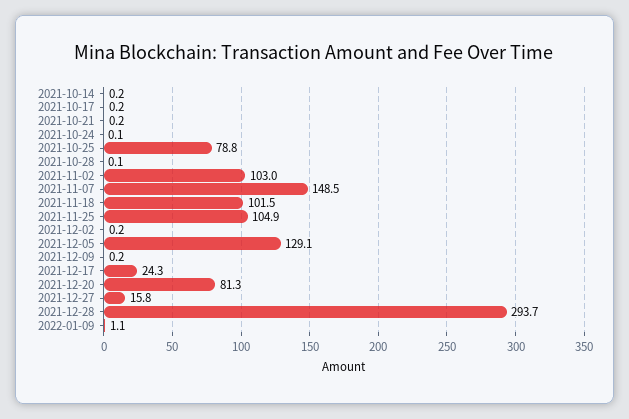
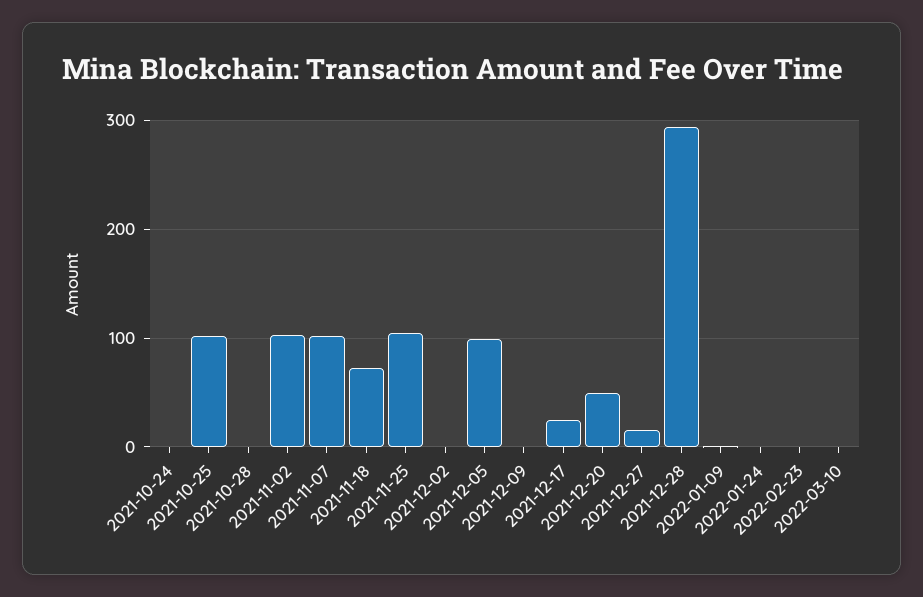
2021-10-14: 0.2 -> none
2021-10-17: 0.2 -> none
2021-10-21: 0.2 -> none
2021-10-25: 78.8 -> 100
2021-11-07: 148.5 -> 100
2021-11-18: 101.5 -> 70
2021-12-05: 129.1 -> 100
2021-12-20: 81.3 -> 50
2022-01-24: none -> 0
2022-02-23: none -> 0
2022-03-10: none -> 0

